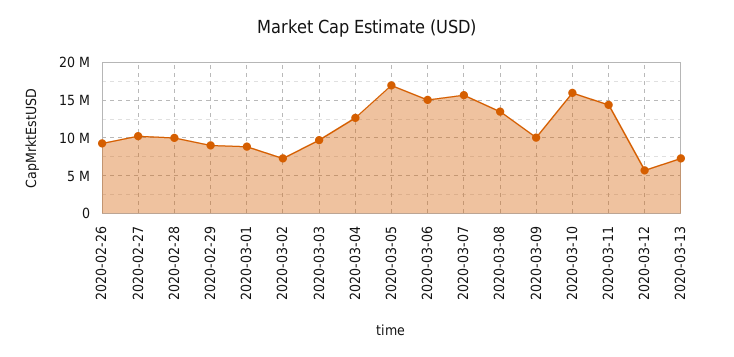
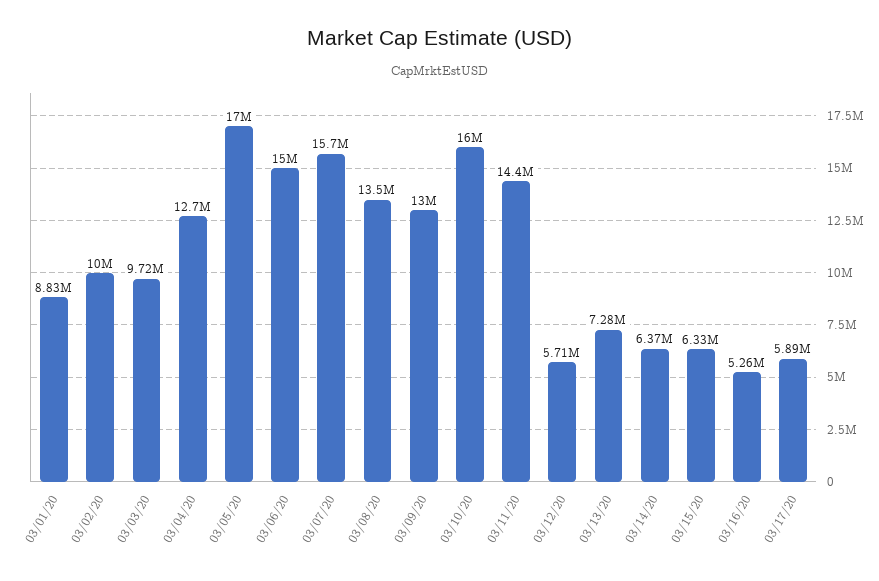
2020-02-26: 9000000 -> none
2020-02-27: 10000000 -> none
2020-02-28: 10000000 -> none
2020-02-29: 9000000 -> none
2020-03-02: 7000000 -> 10000000
2020-03-09: 10000000 -> 13000000
03/14/20: none -> 6370000
03/15/20: none -> 6330000
03/16/20: none -> 5260000
03/17/20: none -> 5890000

